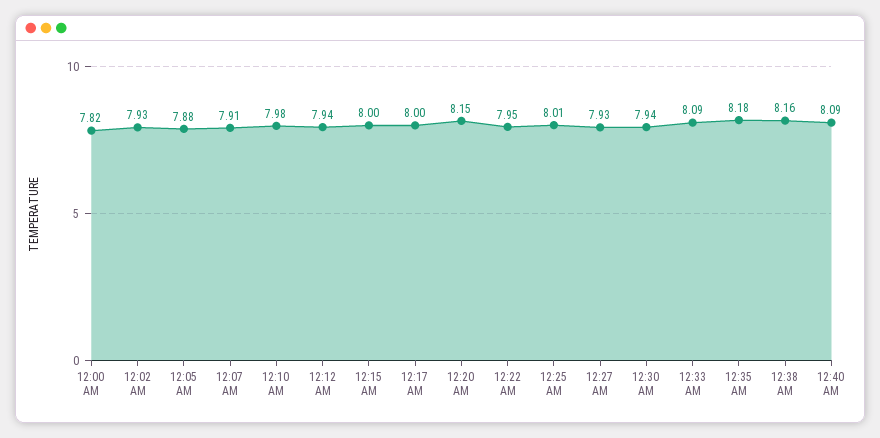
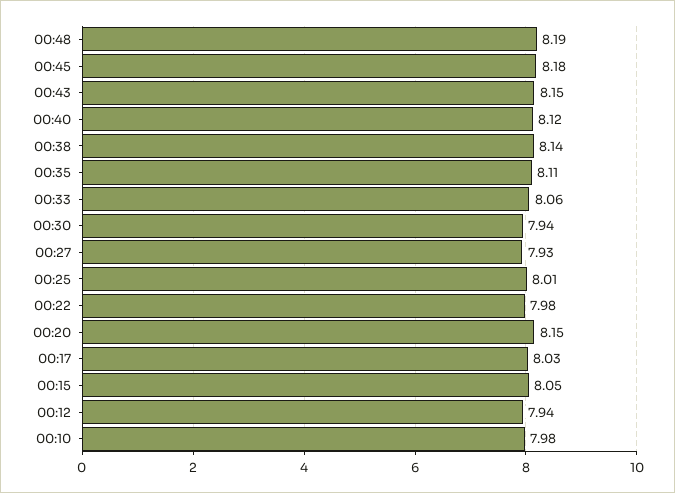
12:00 AM: 7.82 -> none
12:02 AM: 7.93 -> none
12:05 AM: 7.88 -> none
12:07 AM: 7.91 -> none
12:15 AM: 8 -> 8.05
12:17 AM: 8 -> 8.03
12:22 AM: 7.95 -> 7.98
12:33 AM: 8.09 -> 8.06
12:35 AM: 8.18 -> 8.11
12:38 AM: 8.16 -> 8.14
12:40 AM: 8.09 -> 8.12
00:48: none -> 8.19
00:45: none -> 8.18
00:43: none -> 8.15

